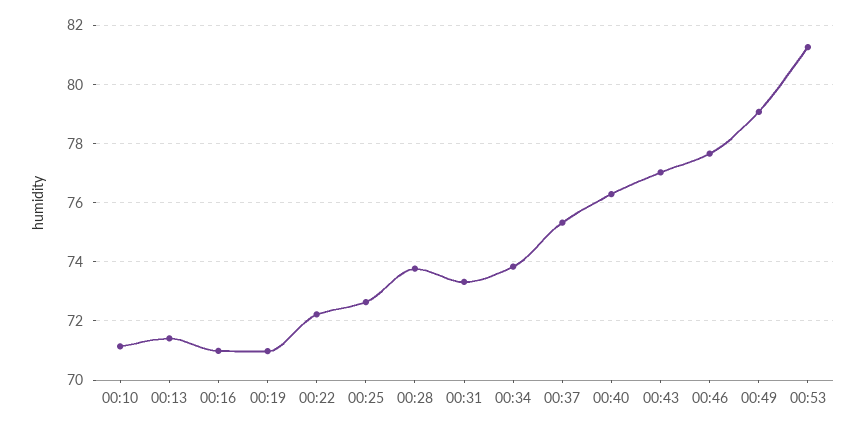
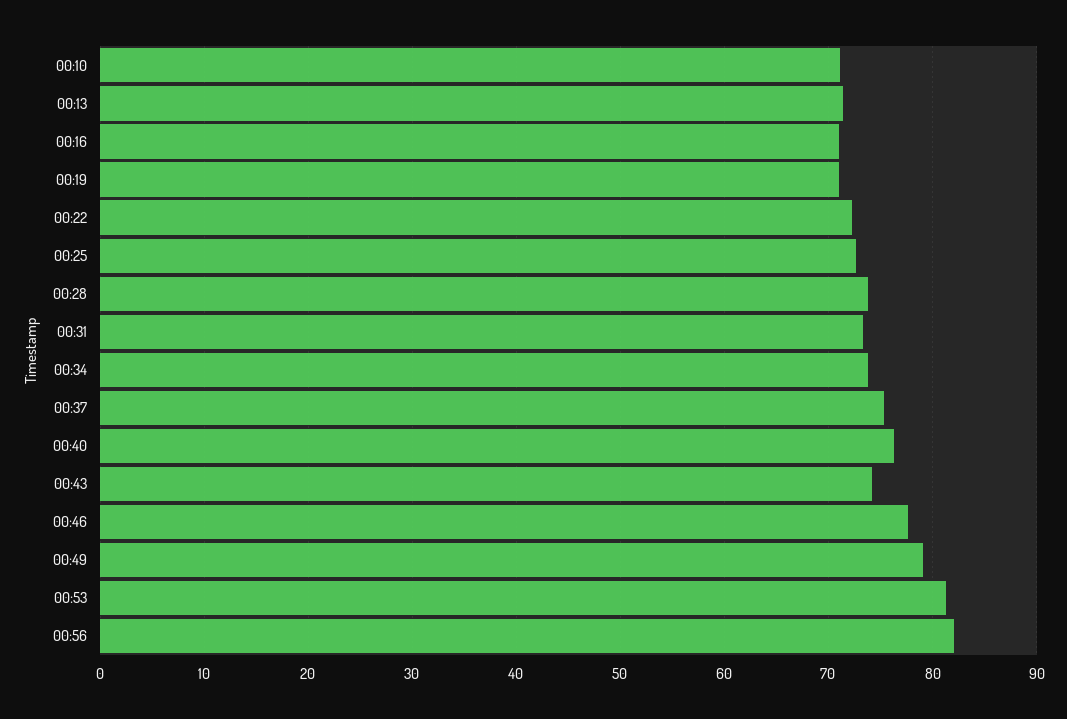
00:43: 77 -> 74
00:56: none -> 82

